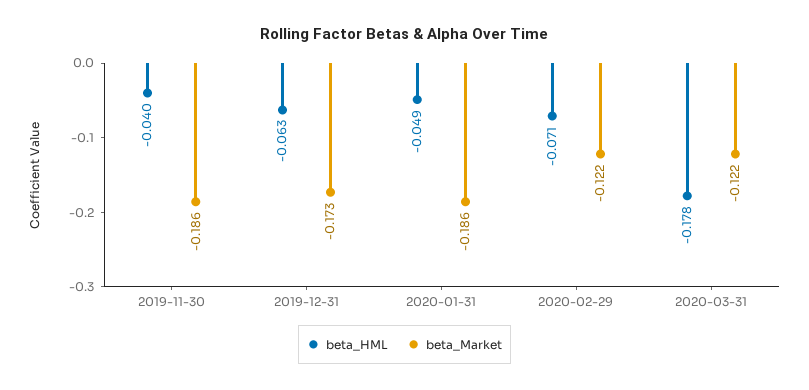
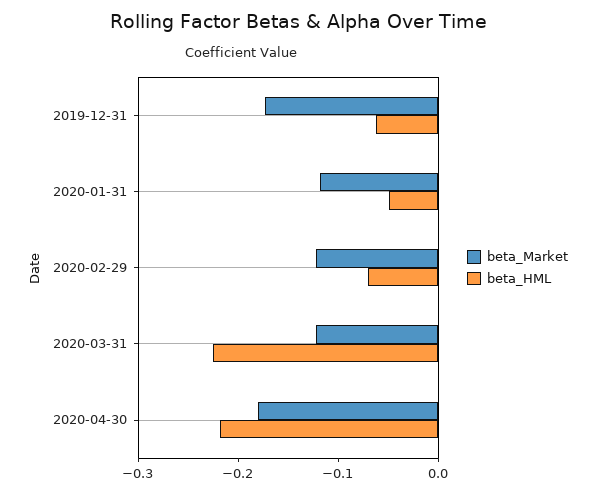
beta_HML, 2019-11-30: -0.04 -> none
beta_Market, 2019-11-30: -0.186 -> none
beta_Market, 2020-01-31: -0.186 -> -0.12
beta_HML, 2020-03-31: -0.178 -> -0.22
beta_Market, 2020-04-30: none -> -0.18
beta_HML, 2020-04-30: none -> -0.22

